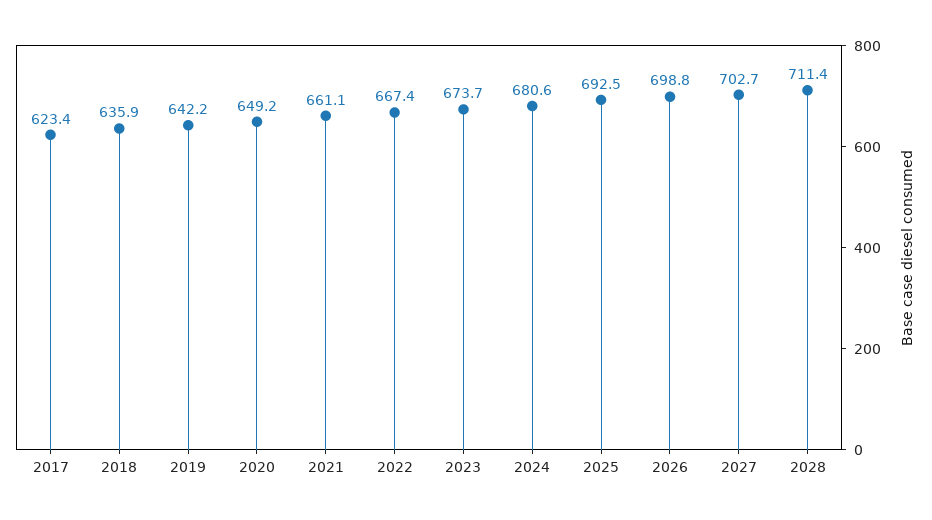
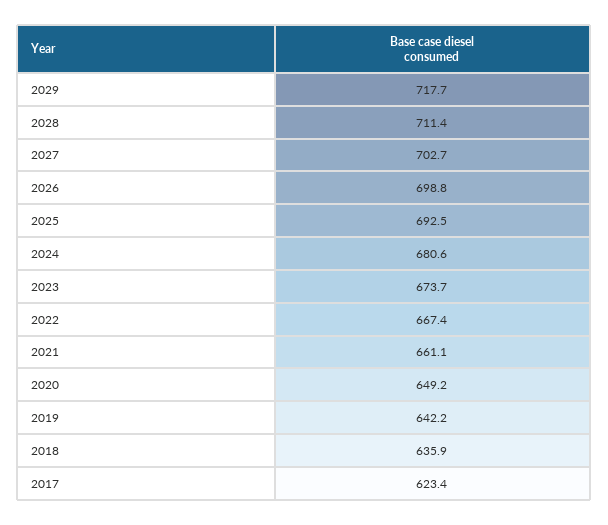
2029: none -> 717.7

